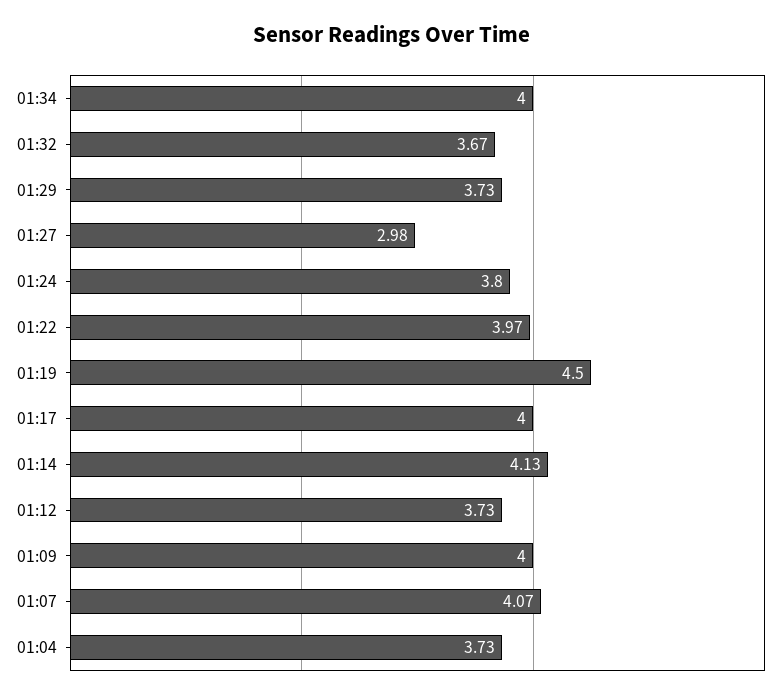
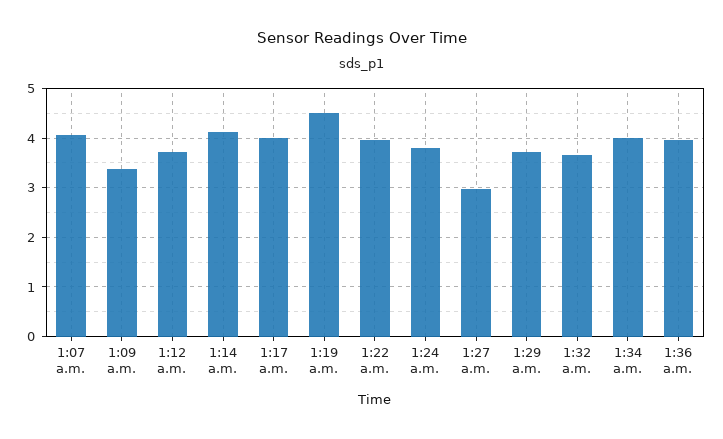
01:09: 4 -> 3.4
01:04: 3.73 -> none
1:36 a.m.: none -> 4

